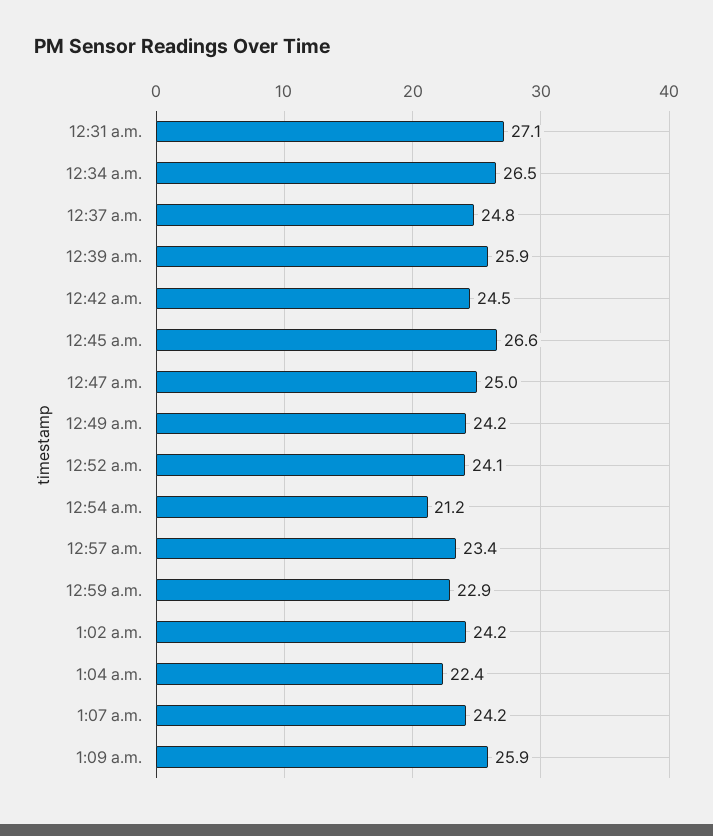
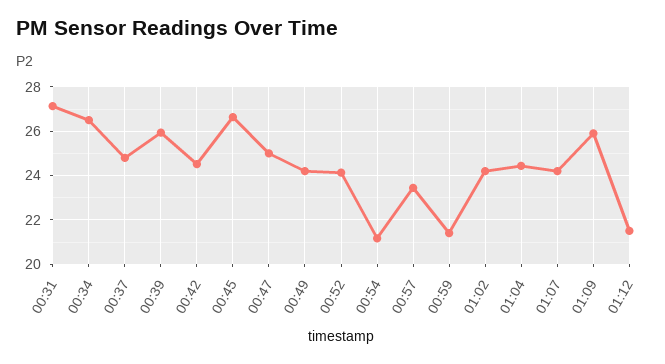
12:59 a.m.: 22.9 -> 21.5
1:04 a.m.: 22.4 -> 24.5
01:12: none -> 21.5

